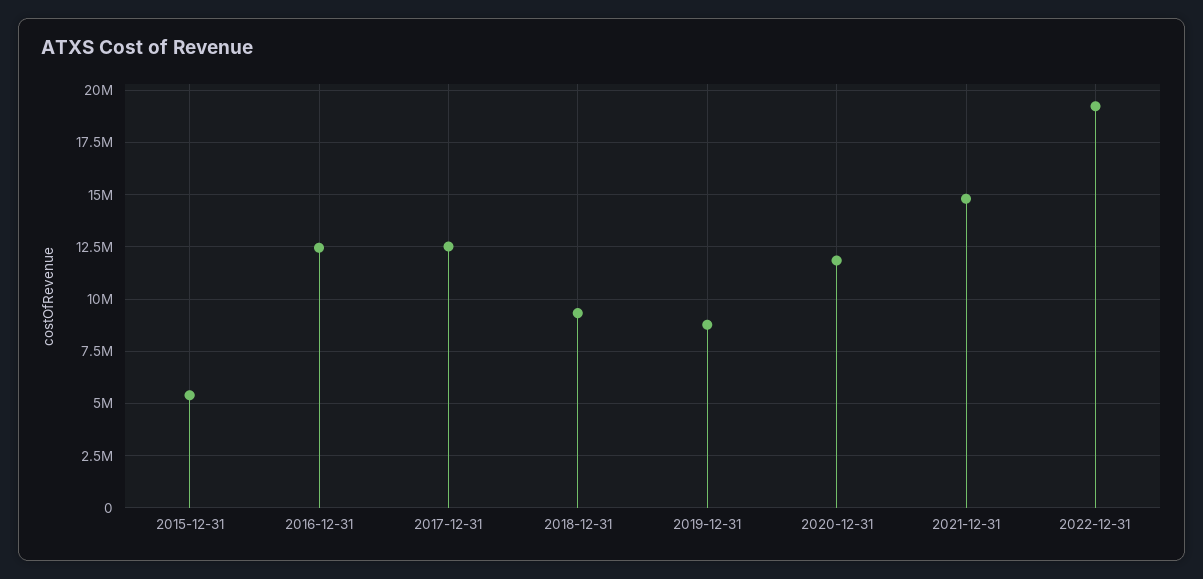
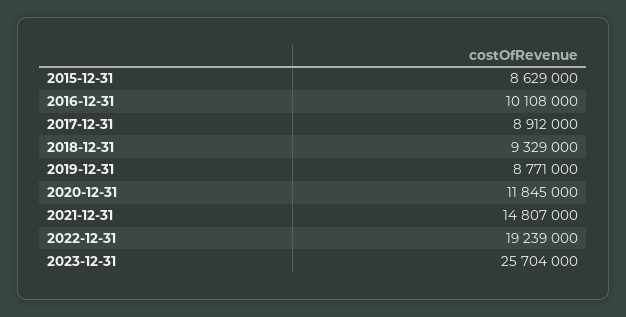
2015-12-31: 5500000 -> 8629000
2016-12-31: 12500000 -> 10108000
2017-12-31: 12500000 -> 8912000
2023-12-31: none -> 25704000

